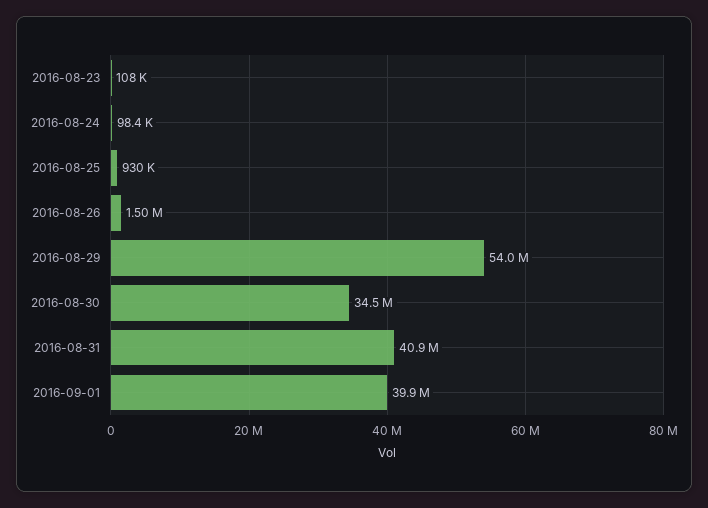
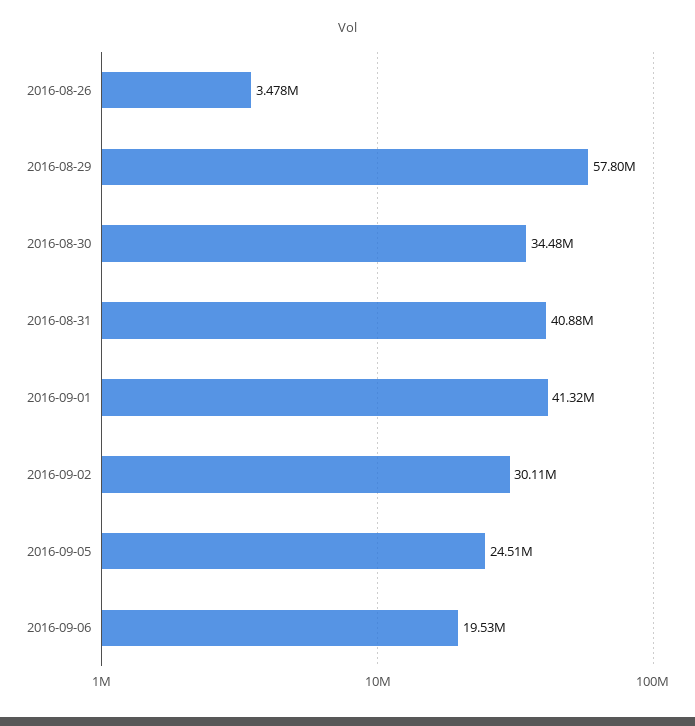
2016-08-23: 108000 -> none
2016-08-24: 98400 -> none
2016-08-25: 930000 -> none
2016-08-26: 1500000 -> 3478000
2016-08-29: 54000000 -> 57800000
2016-09-01: 39900000 -> 41320000
2016-09-02: none -> 30110000
2016-09-05: none -> 24510000
2016-09-06: none -> 19530000

